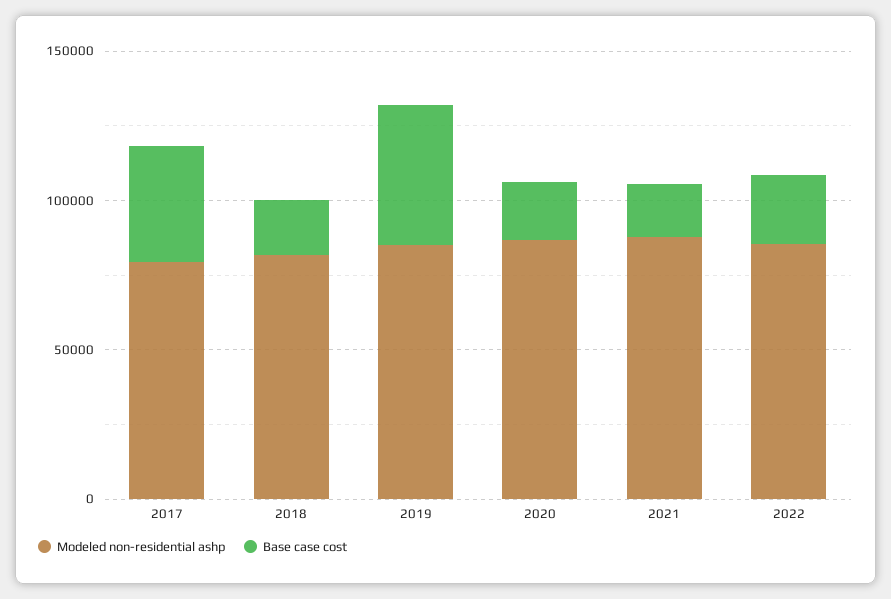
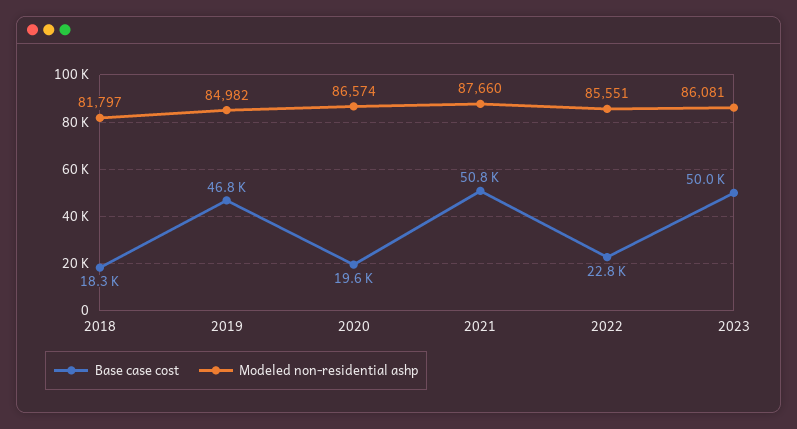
Modeled non-residential ashp, 2017: 80000 -> none
Base case cost, 2017: 40000 -> none
Base case cost, 2021: 20000 -> 50800
Base case cost, 2023: none -> 50000
Modeled non-residential ashp, 2023: none -> 86081

